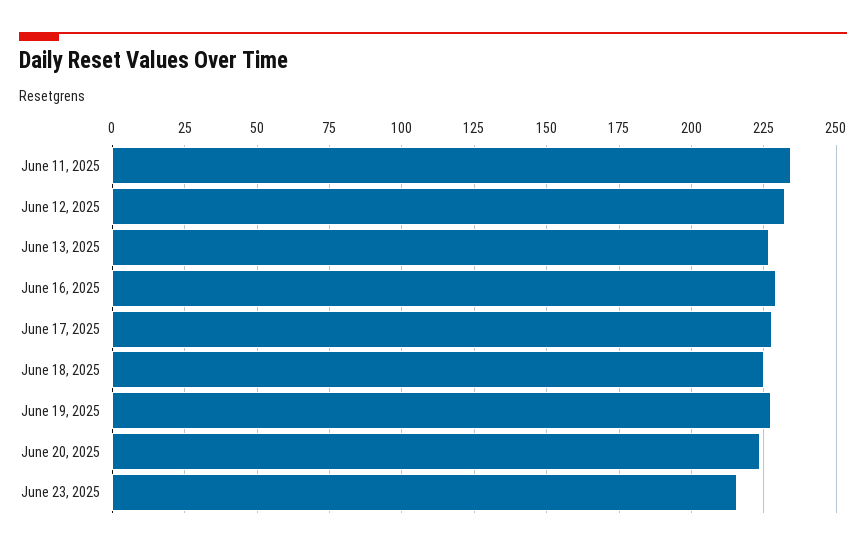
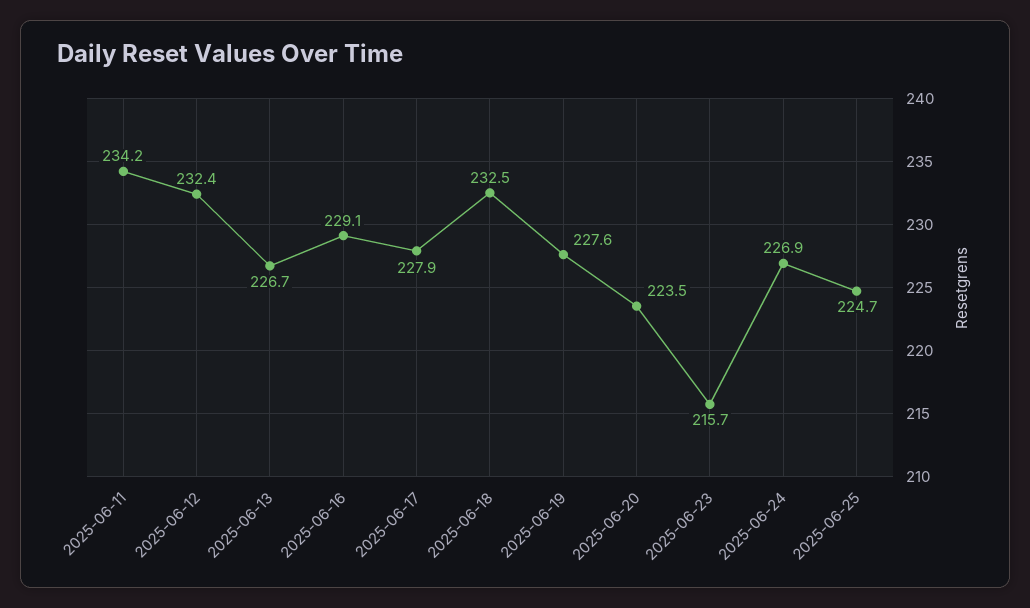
June 18, 2025: 225 -> 232.5
2025-06-24: none -> 226.9
2025-06-25: none -> 224.7

